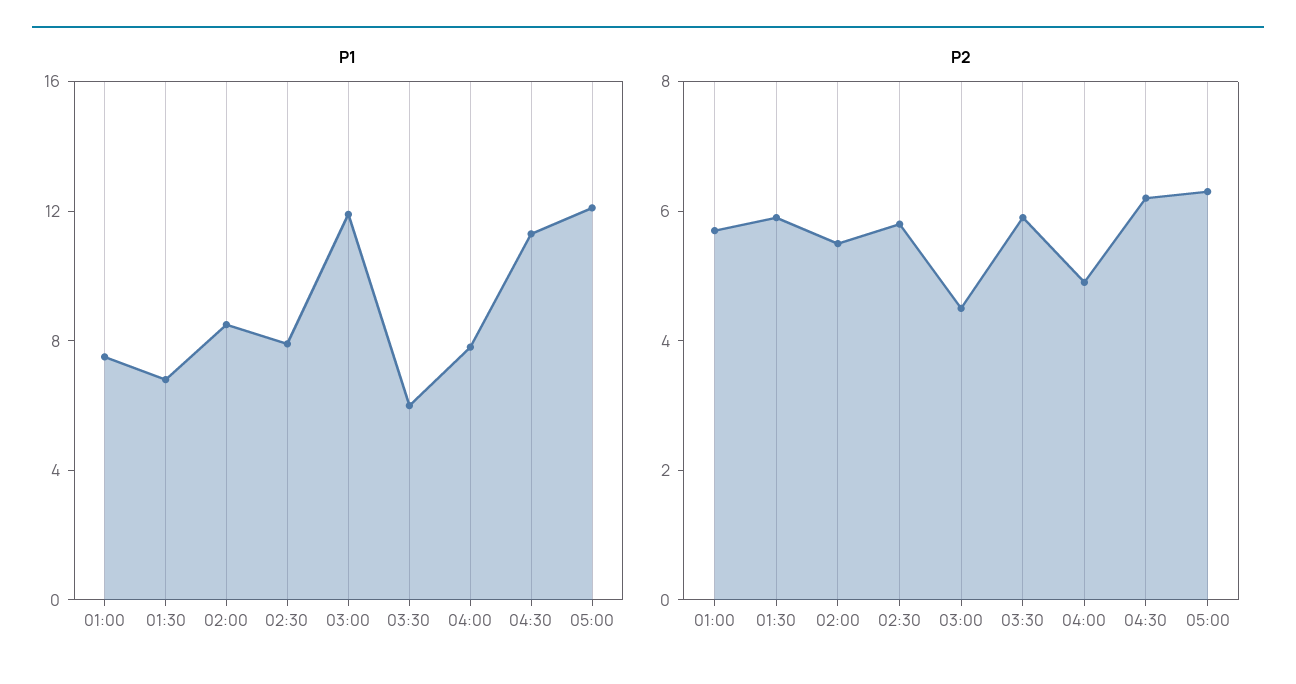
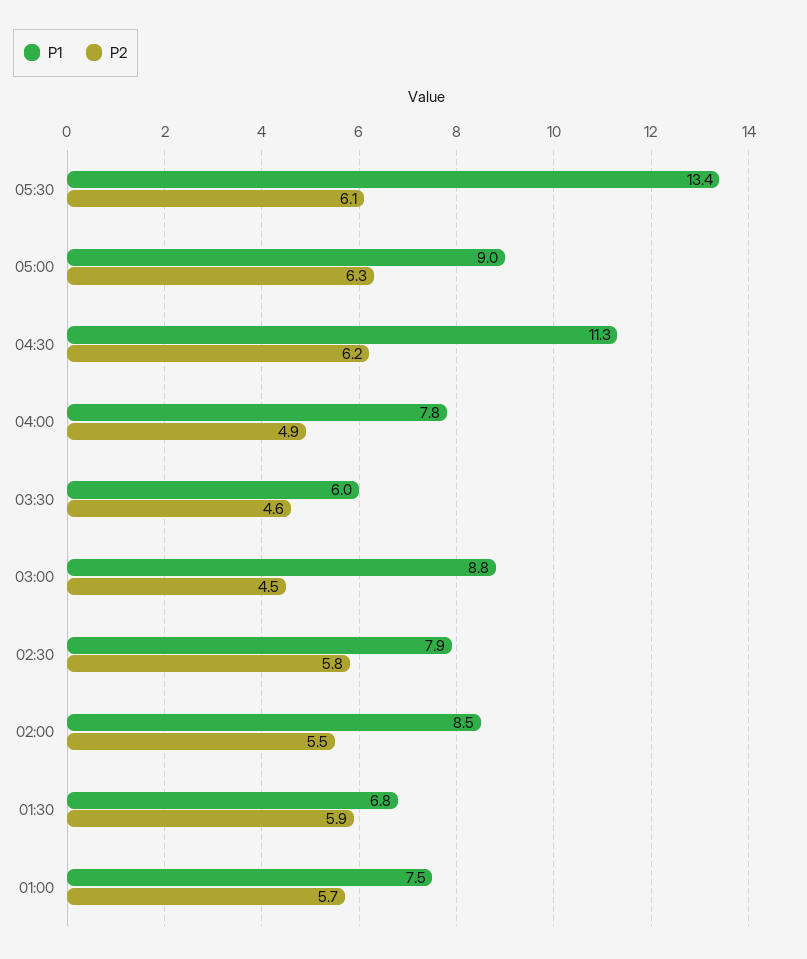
P1, 03:00: 12 -> 8.8
P1, 05:00: 12 -> 9
P2, 03:30: 6 -> 4.6
P1, 05:30: none -> 13.4
P2, 05:30: none -> 6.1

